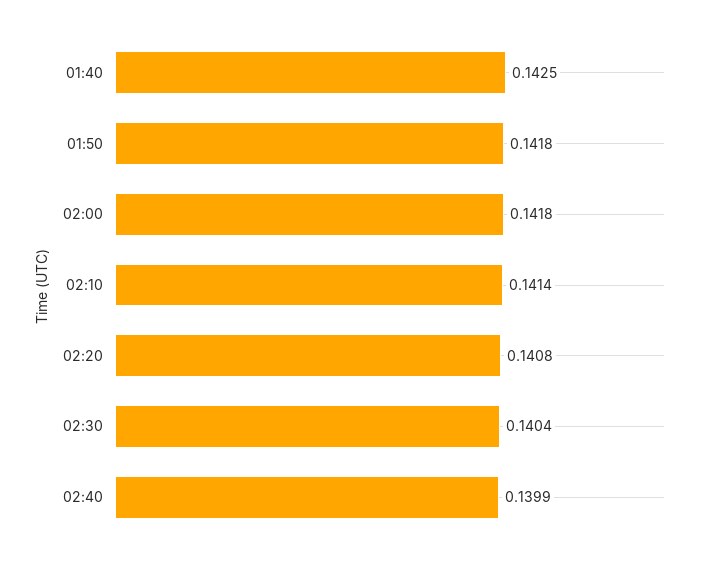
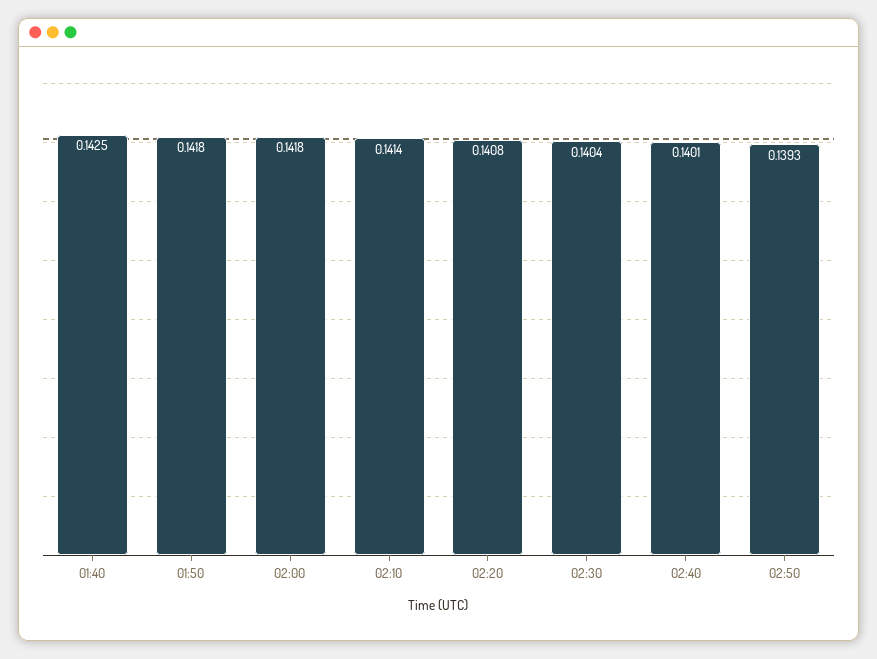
02:40: 0.1399 -> 0.1401
02:50: none -> 0.1393

